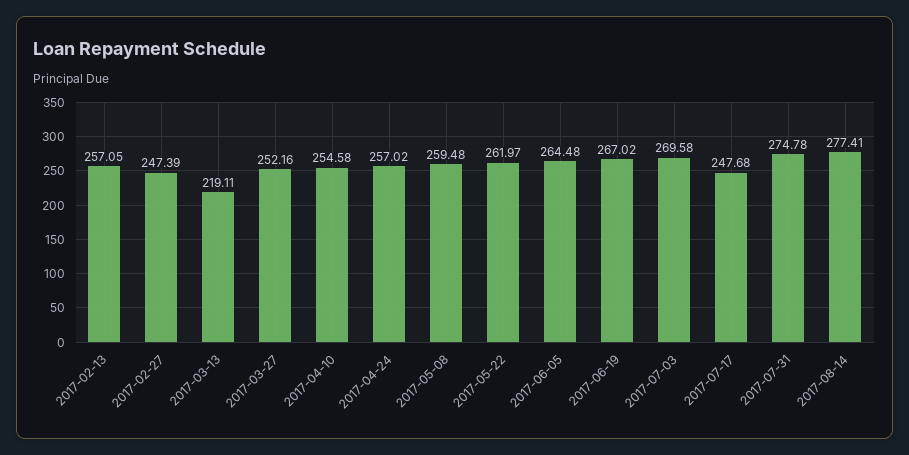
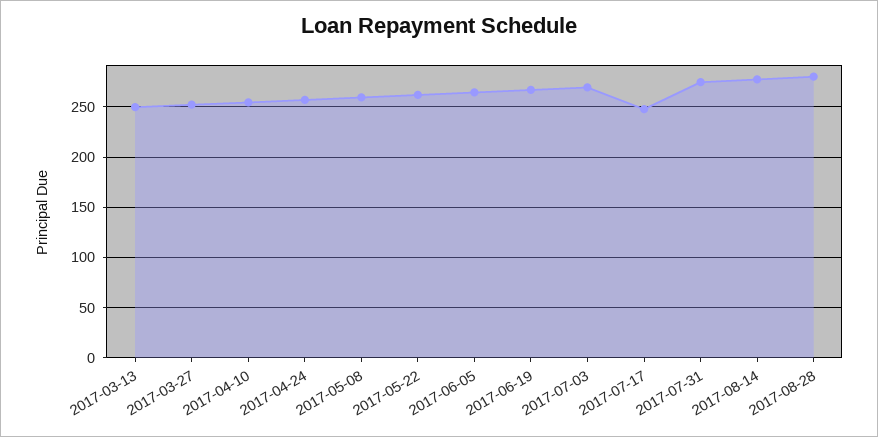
2017-02-13: 257.05 -> none
2017-02-27: 247.39 -> none
2017-03-13: 219.11 -> 250
2017-08-28: none -> 280

